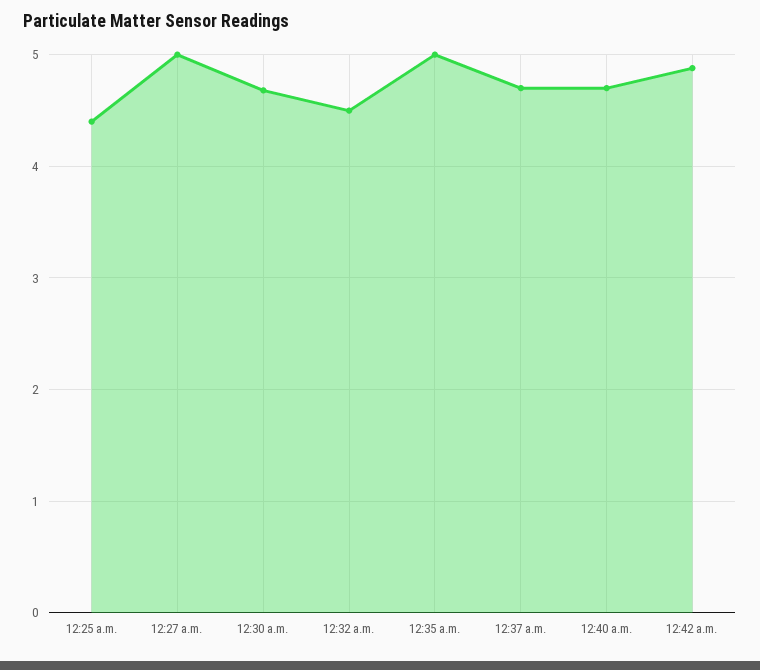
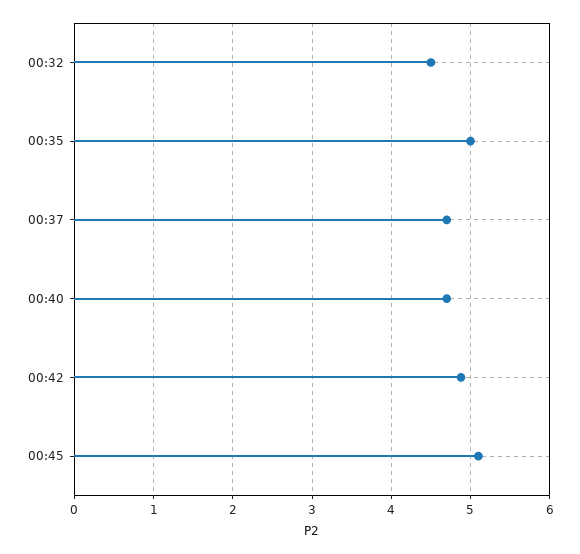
12:25 a.m.: 4.4 -> none
12:27 a.m.: 5 -> none
12:30 a.m.: 4.7 -> none
00:45: none -> 5.1

